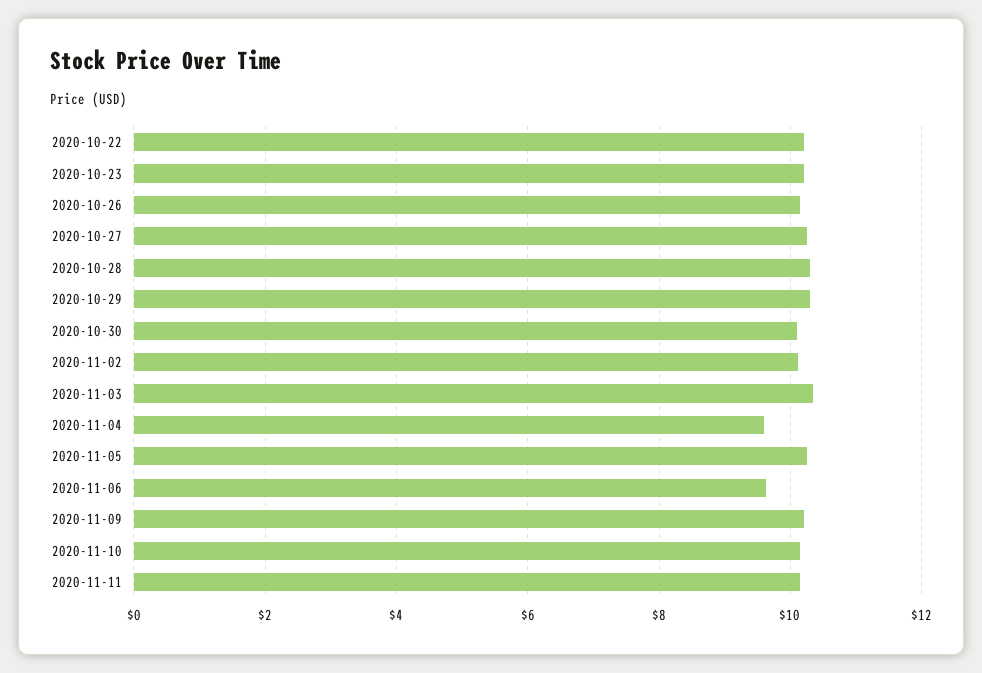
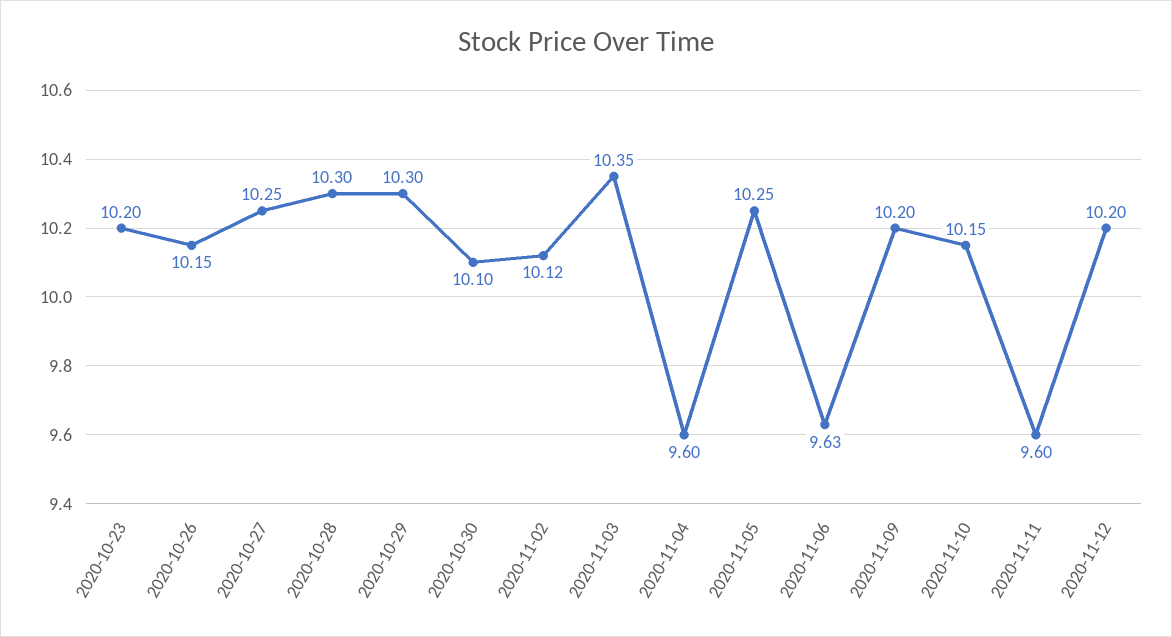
2020-10-22: 10.2 -> none
2020-11-11: 10.2 -> 9.6
2020-11-12: none -> 10.2

